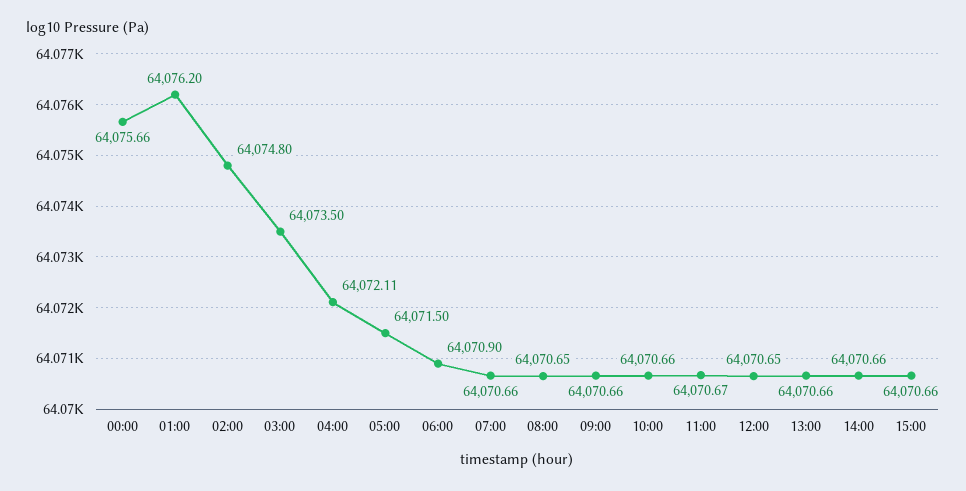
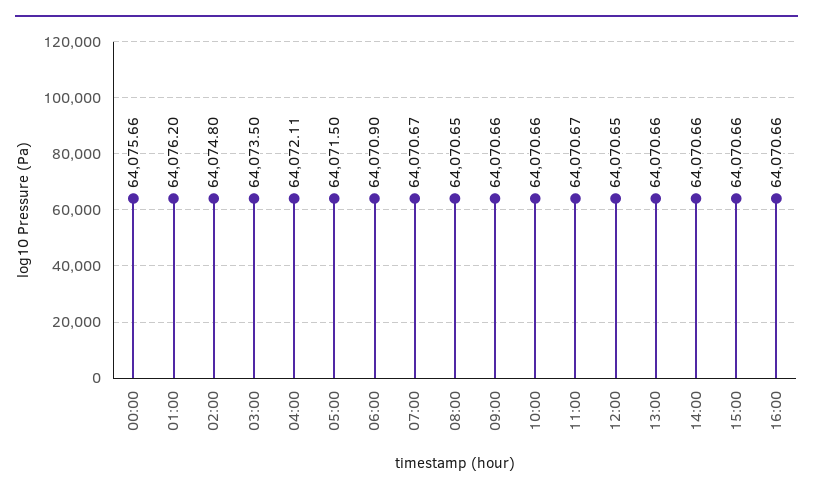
07:00: 64070.66 -> 64070.67
16:00: none -> 64070.66

